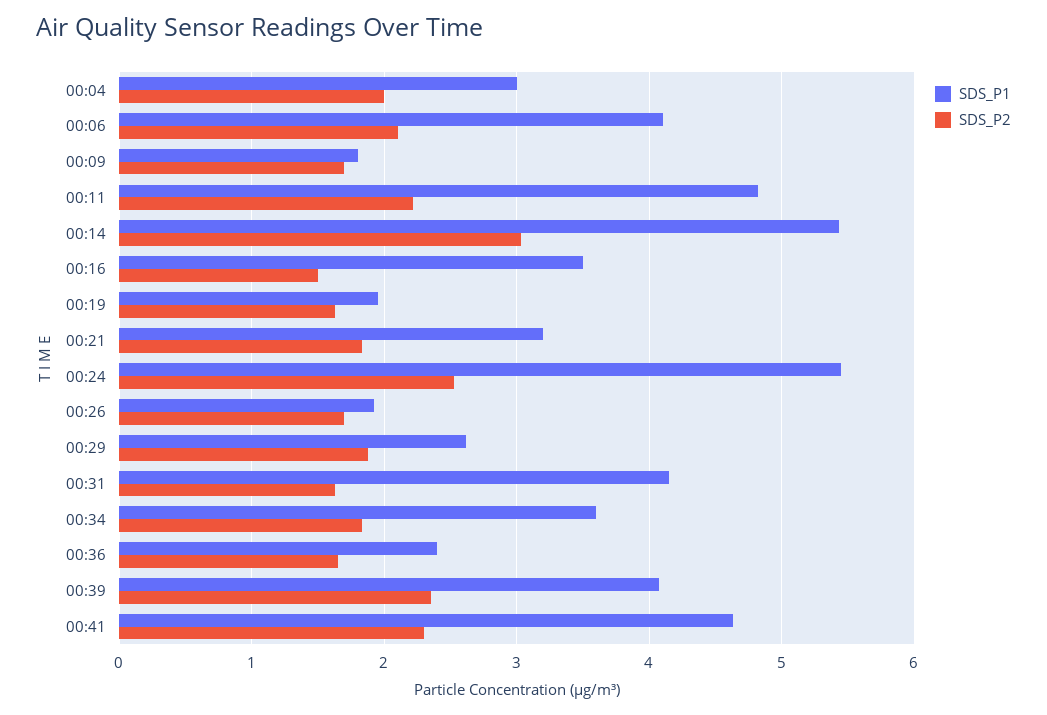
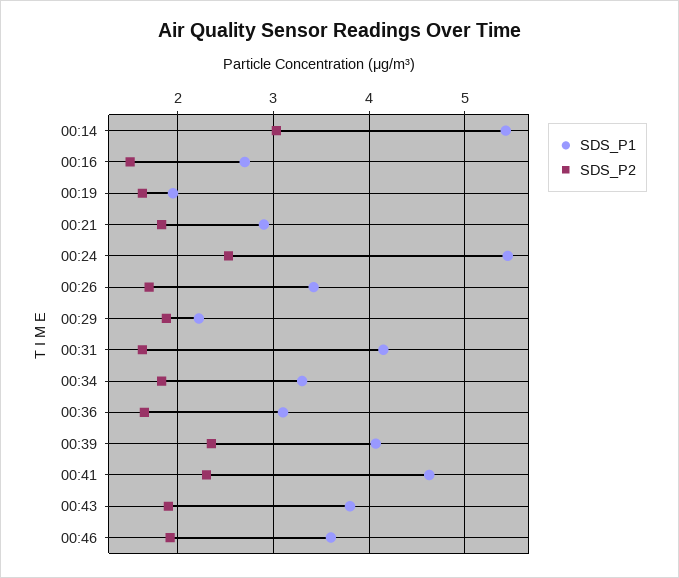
SDS_P1, 00:04: 3 -> none
SDS_P2, 00:04: 2 -> none
SDS_P1, 00:06: 4.1 -> none
SDS_P2, 00:06: 2.1 -> none
SDS_P1, 00:09: 1.8 -> none
SDS_P2, 00:09: 1.7 -> none
SDS_P1, 00:11: 4.8 -> none
SDS_P2, 00:11: 2.2 -> none
SDS_P1, 00:16: 3.5 -> 2.7
SDS_P1, 00:21: 3.2 -> 2.9
SDS_P1, 00:26: 1.9 -> 3.4
SDS_P1, 00:29: 2.6 -> 2.2
SDS_P1, 00:34: 3.6 -> 3.3
SDS_P1, 00:36: 2.4 -> 3.1
SDS_P1, 00:43: none -> 3.8
SDS_P2, 00:43: none -> 1.9
SDS_P1, 00:46: none -> 3.6
SDS_P2, 00:46: none -> 1.9

